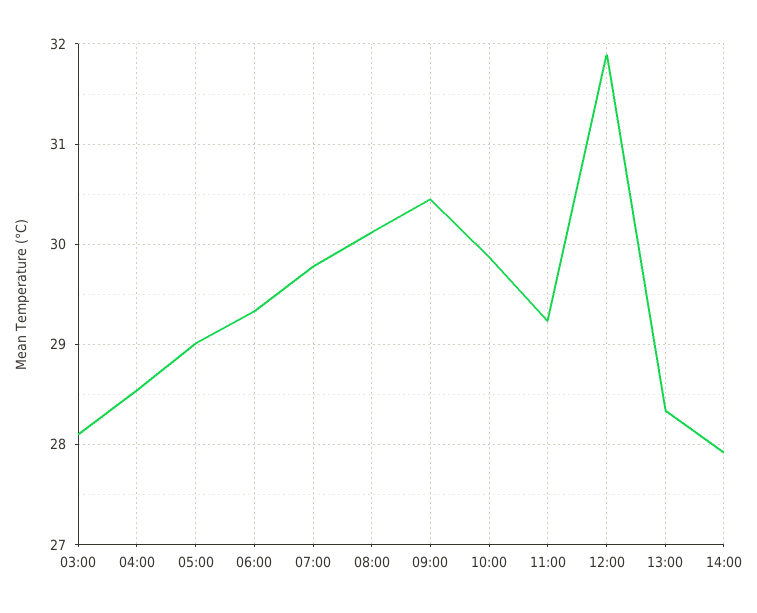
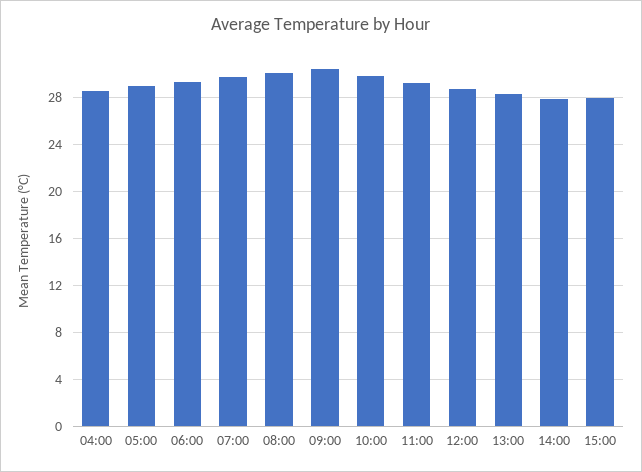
03:00: 28.1 -> none
12:00: 31.9 -> 29
15:00: none -> 28

